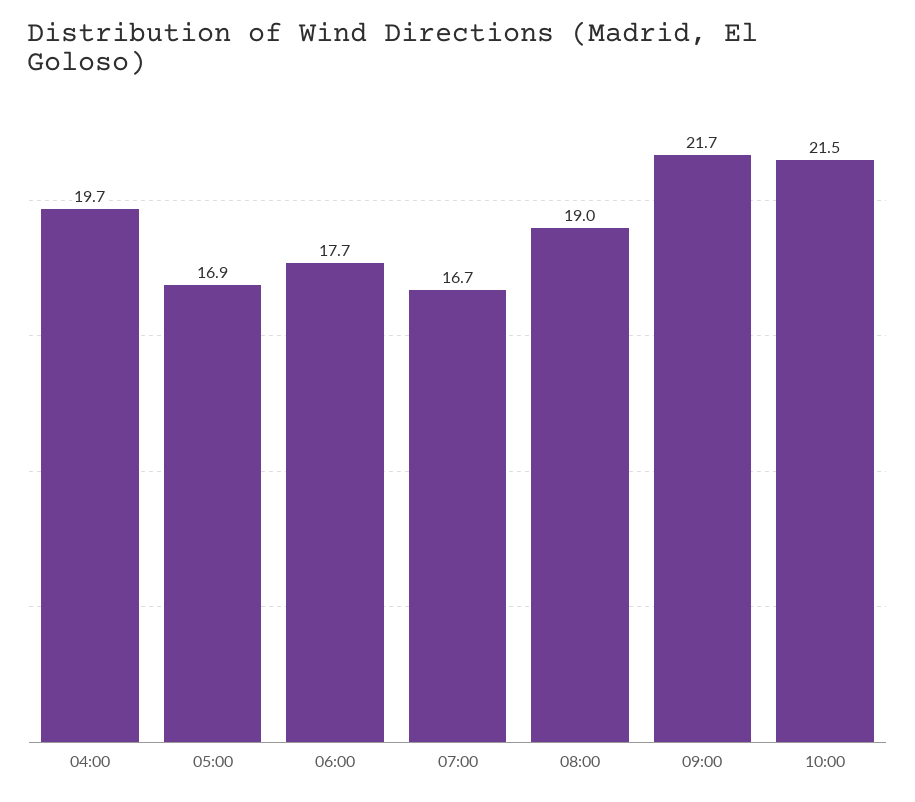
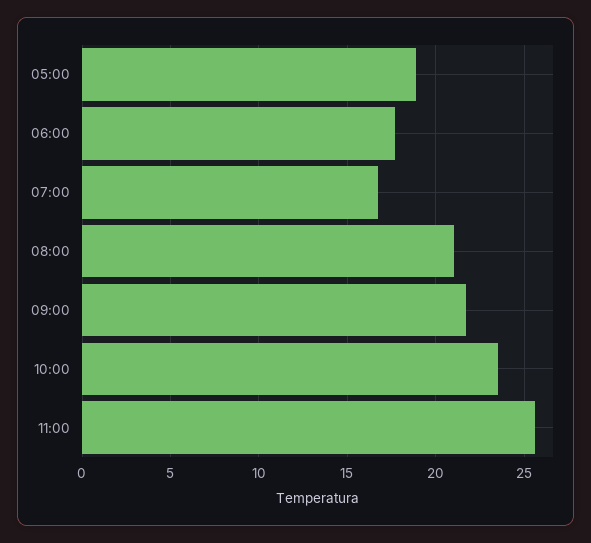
04:00: 19.7 -> none
05:00: 16.9 -> 19
08:00: 19 -> 21
10:00: 21.5 -> 23.5
11:00: none -> 25.5

